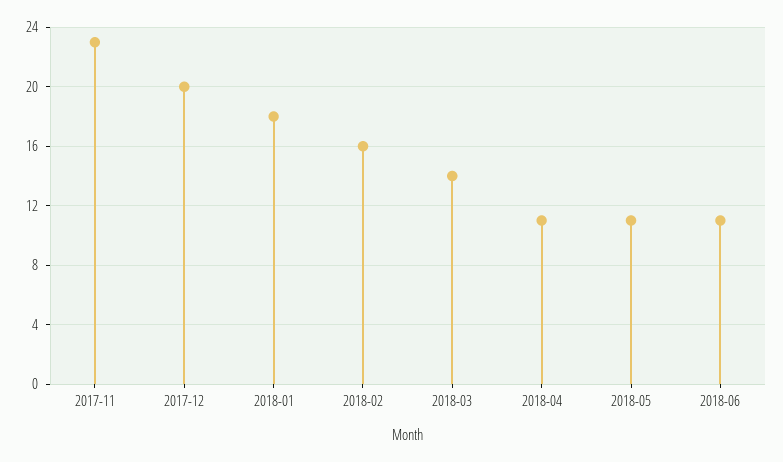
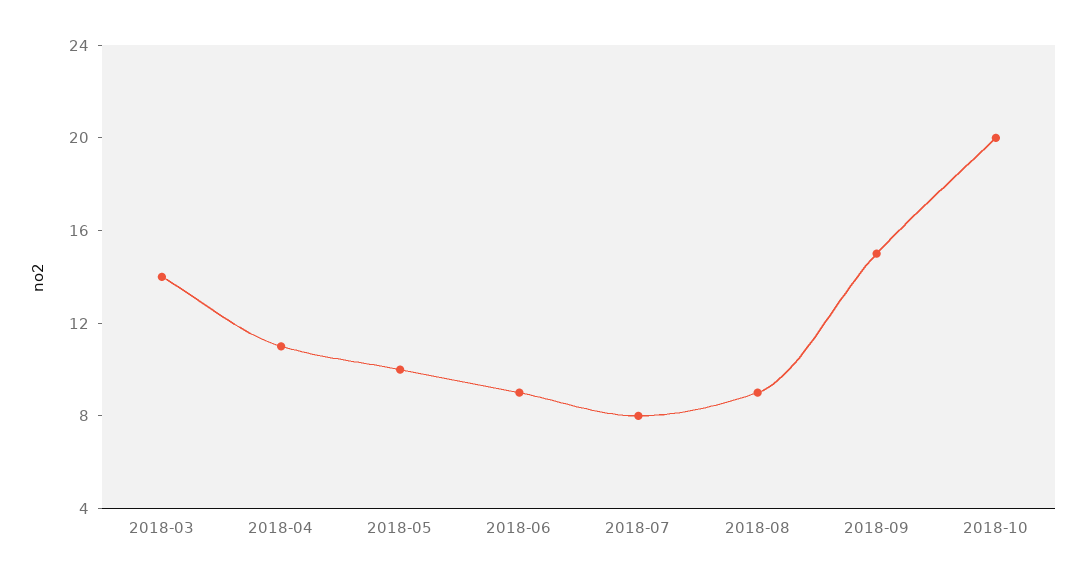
2017-11: 23 -> none
2017-12: 20 -> none
2018-01: 18 -> none
2018-02: 16 -> none
2018-05: 11 -> 10
2018-06: 11 -> 9
2018-07: none -> 8
2018-08: none -> 9
2018-09: none -> 15
2018-10: none -> 20

